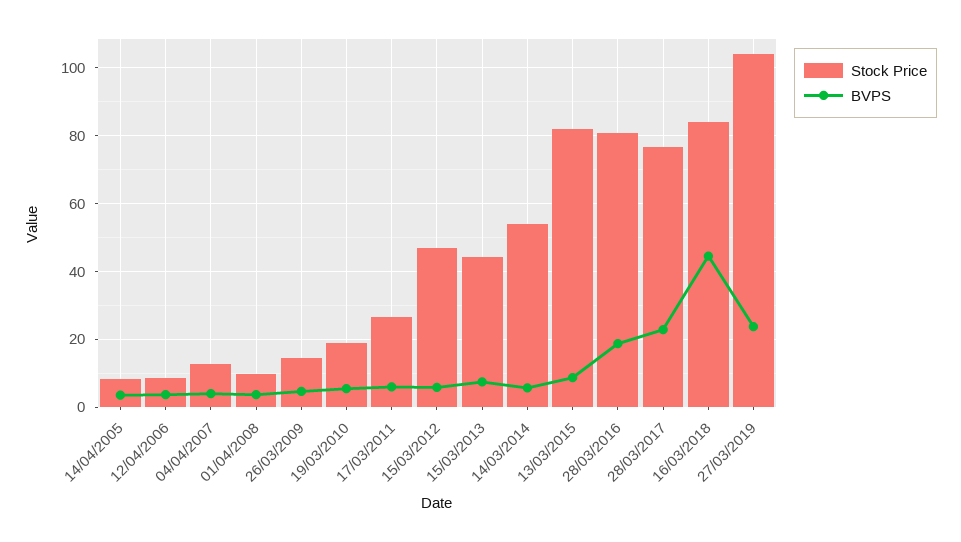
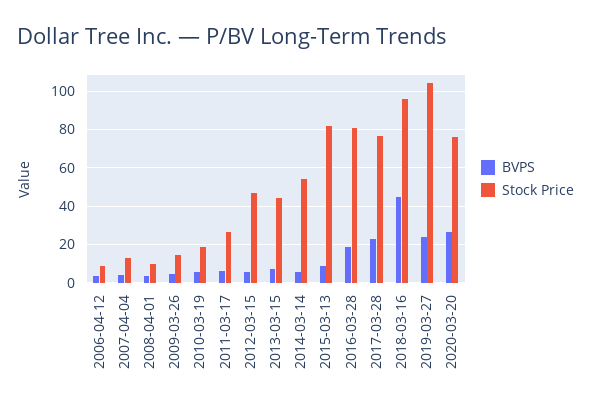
Stock Price, 14/04/2005: 8 -> none
BVPS, 14/04/2005: 4 -> none
Stock Price, 16/03/2018: 84 -> 95
BVPS, 2020-03-20: none -> 25
Stock Price, 2020-03-20: none -> 75

